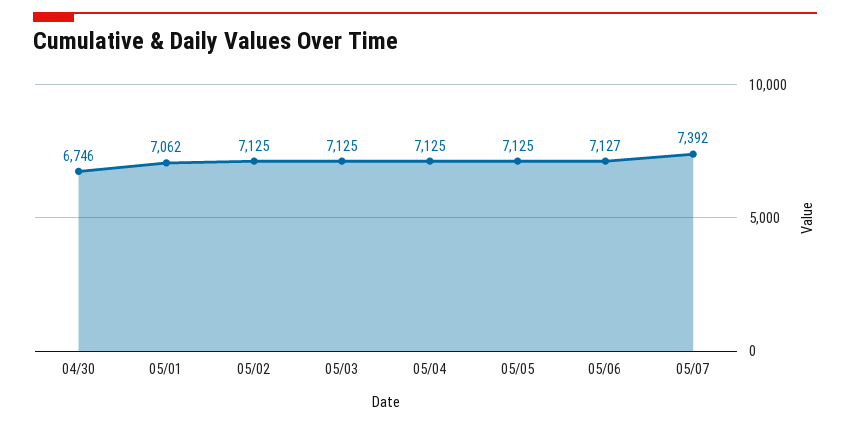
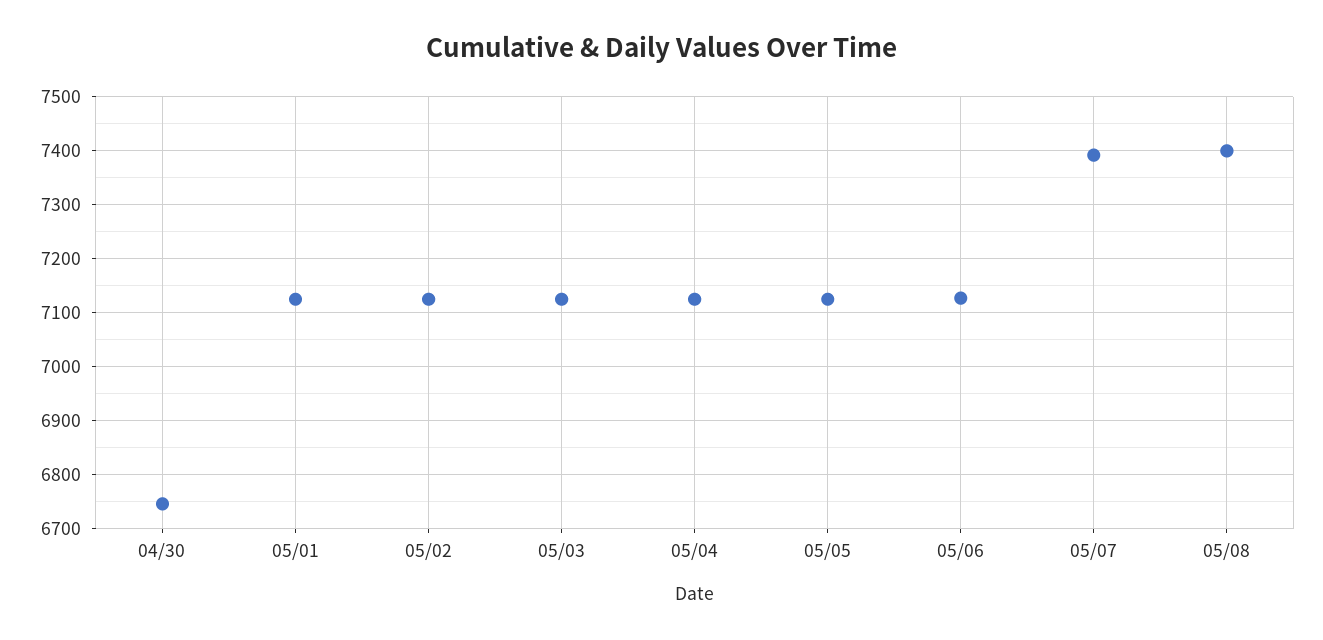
05/01: 7062 -> 7120
05/08: none -> 7400

